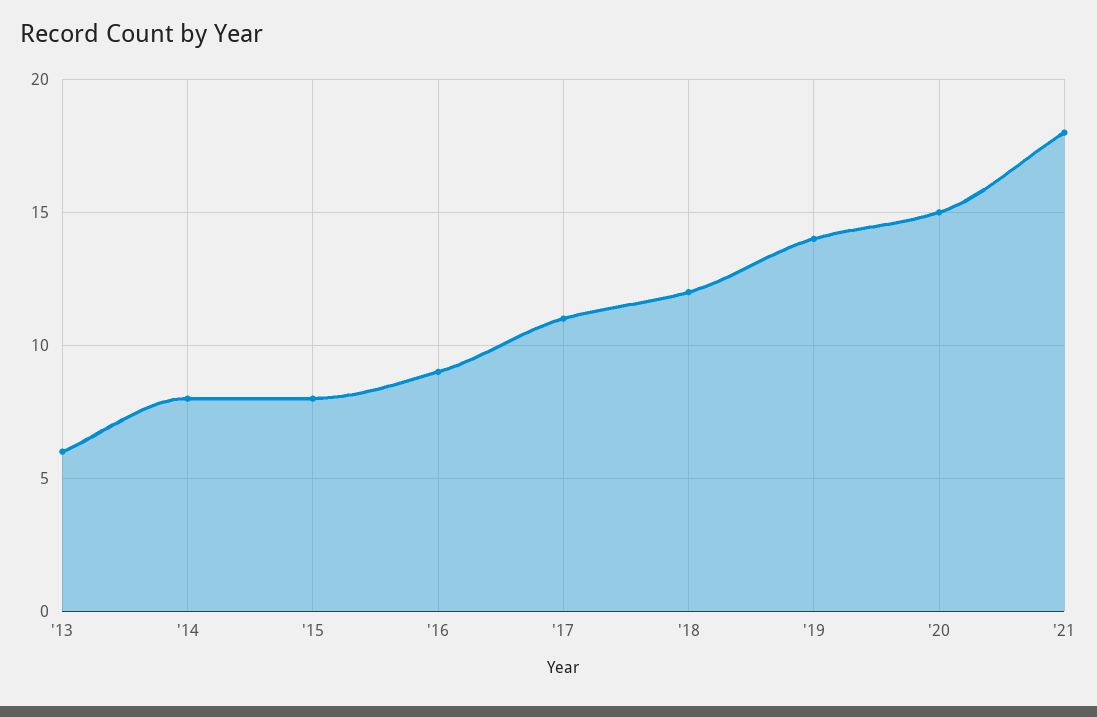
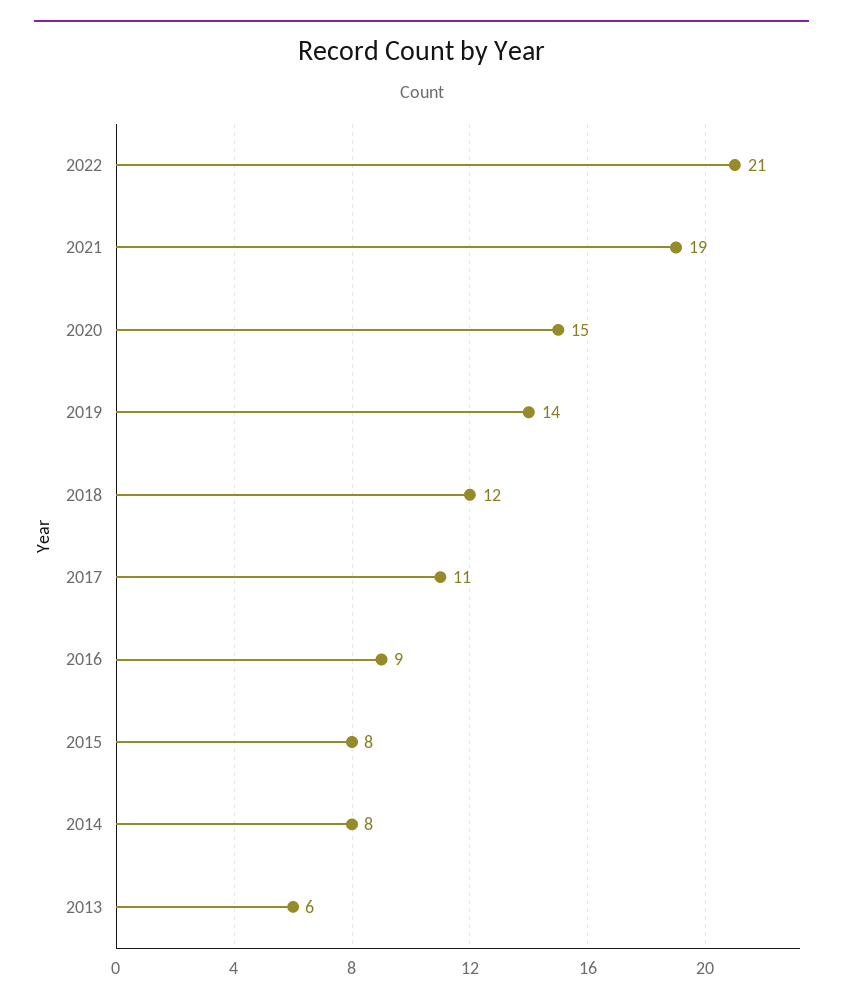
'21: 18 -> 19
2022: none -> 21

